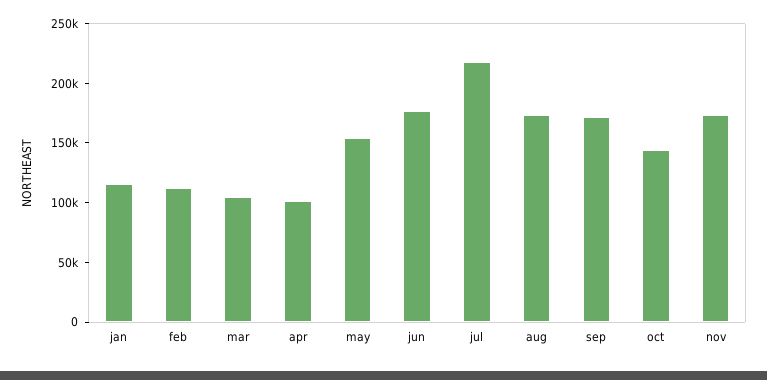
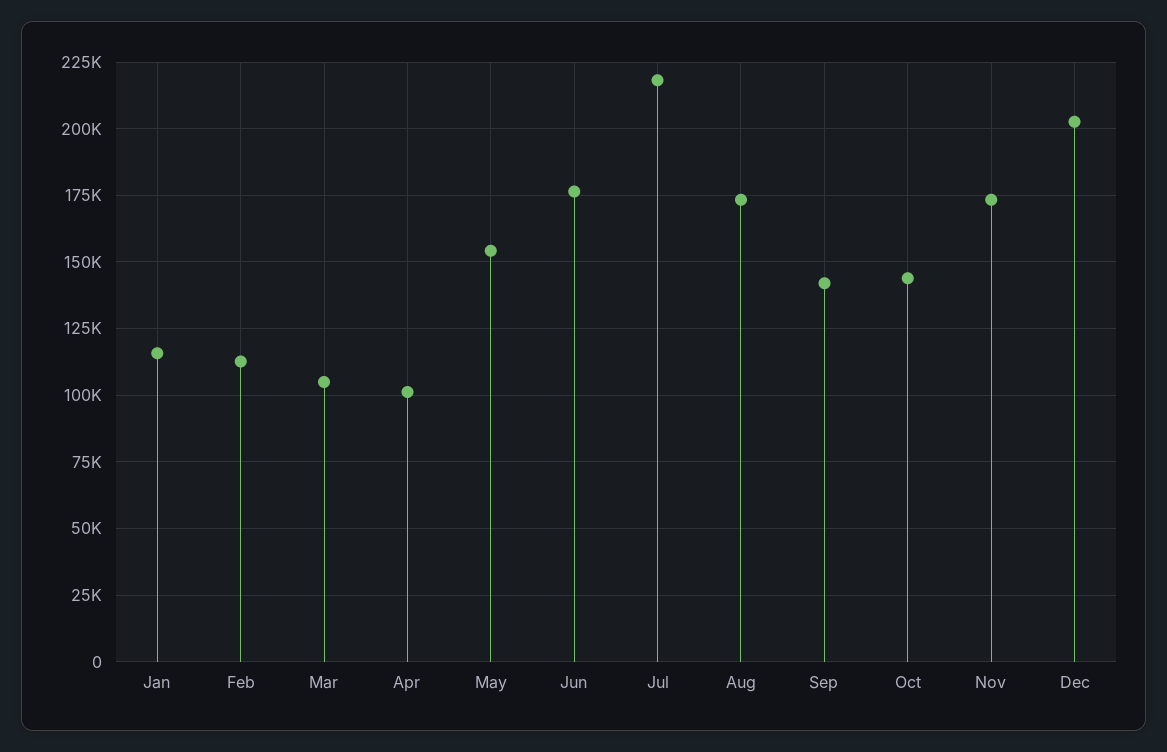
sep: 170000 -> 142500
Dec: none -> 202500

